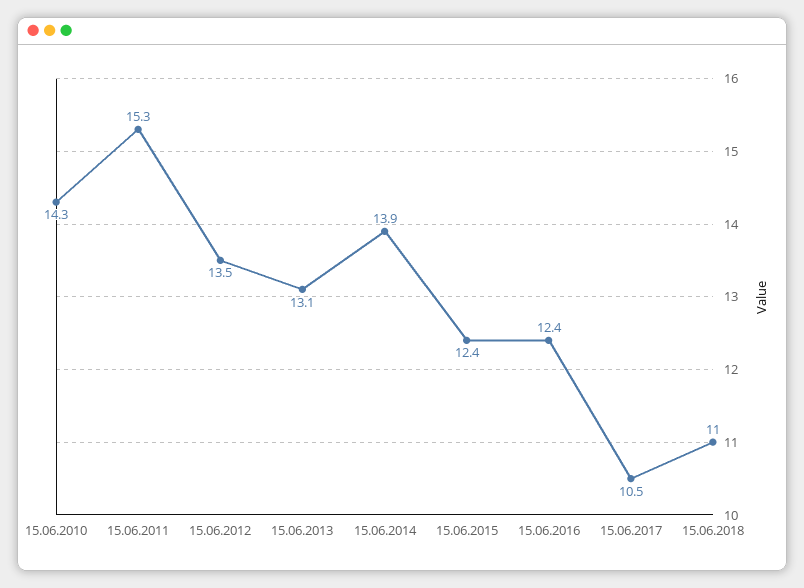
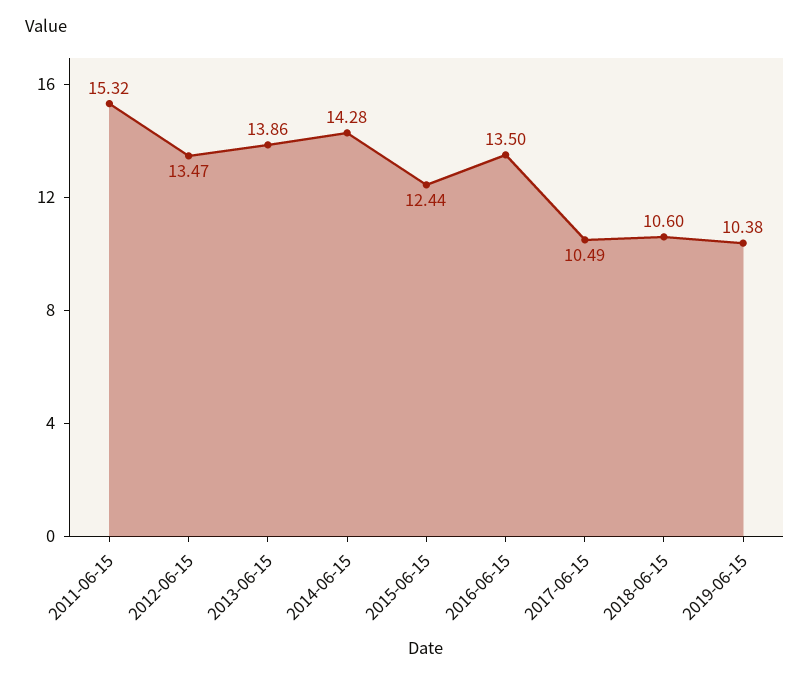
15.06.2010: 14.3 -> none
15.06.2013: 13.1 -> 13.86
15.06.2014: 13.9 -> 14.28
15.06.2016: 12.4 -> 13.5
15.06.2018: 11 -> 10.6
2019-06-15: none -> 10.38

